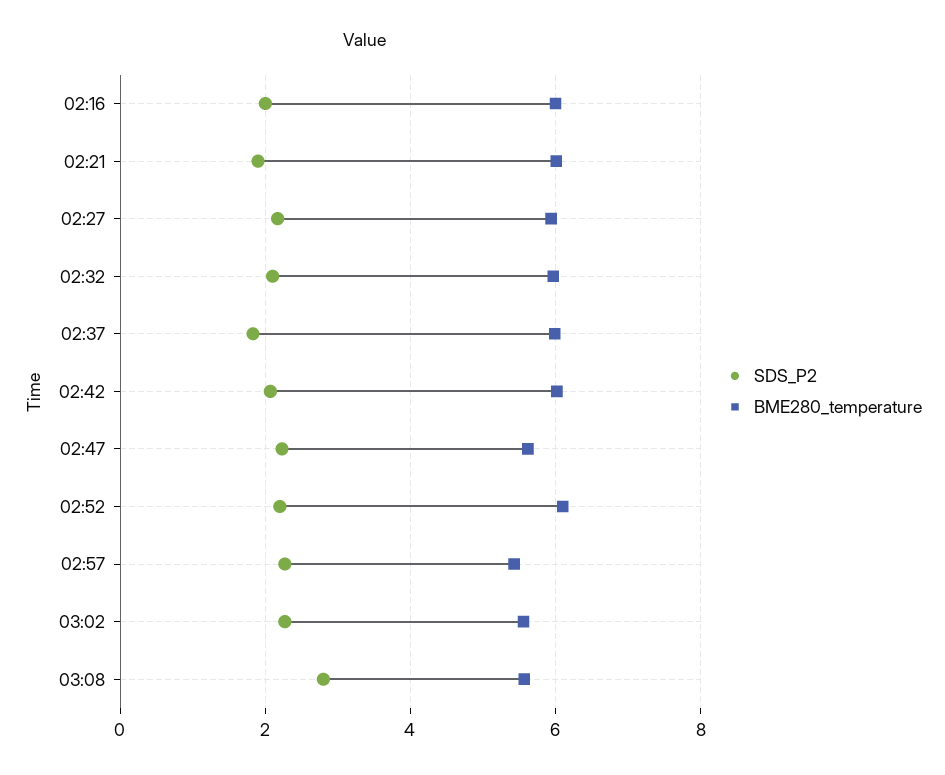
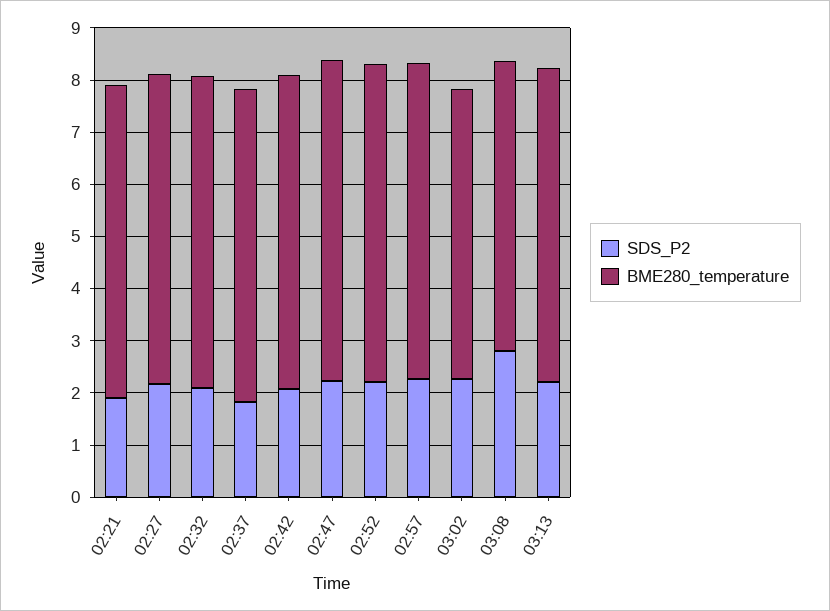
SDS_P2, 02:16: 2 -> none
BME280_temperature, 02:16: 6 -> none
BME280_temperature, 02:47: 5.6 -> 6.2
BME280_temperature, 02:57: 5.4 -> 6
SDS_P2, 03:13: none -> 2.2
BME280_temperature, 03:13: none -> 6

